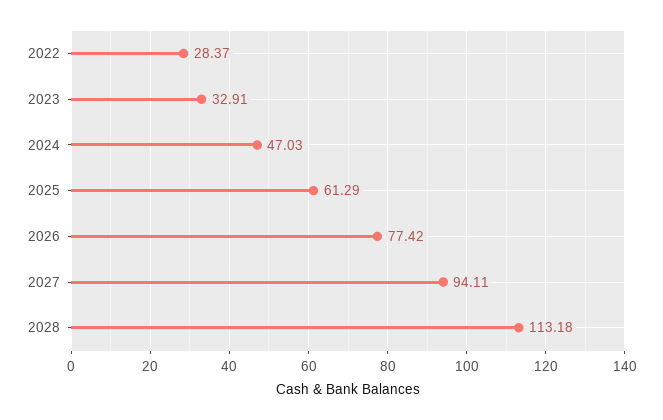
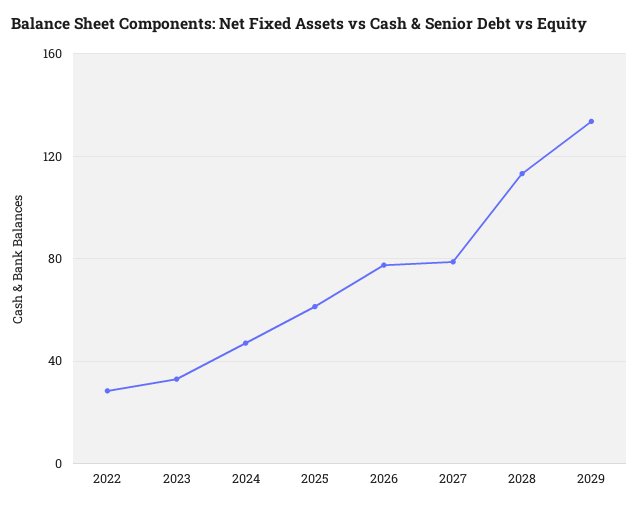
2027: 94.11 -> 80
2029: none -> 135

